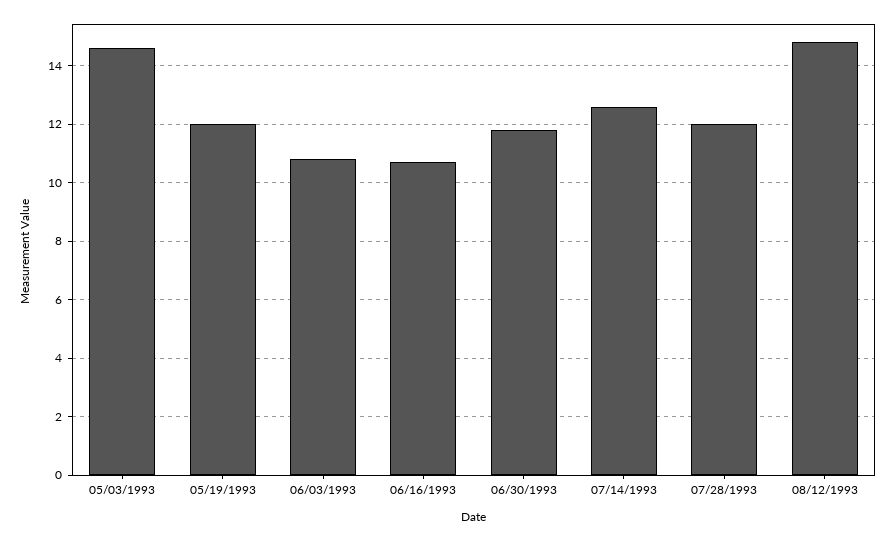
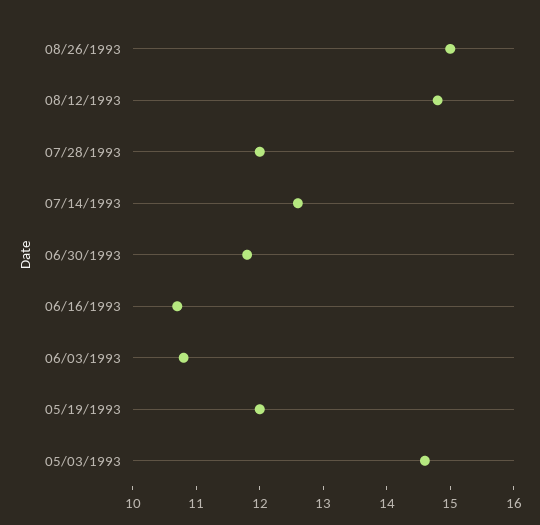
08/26/1993: none -> 15

